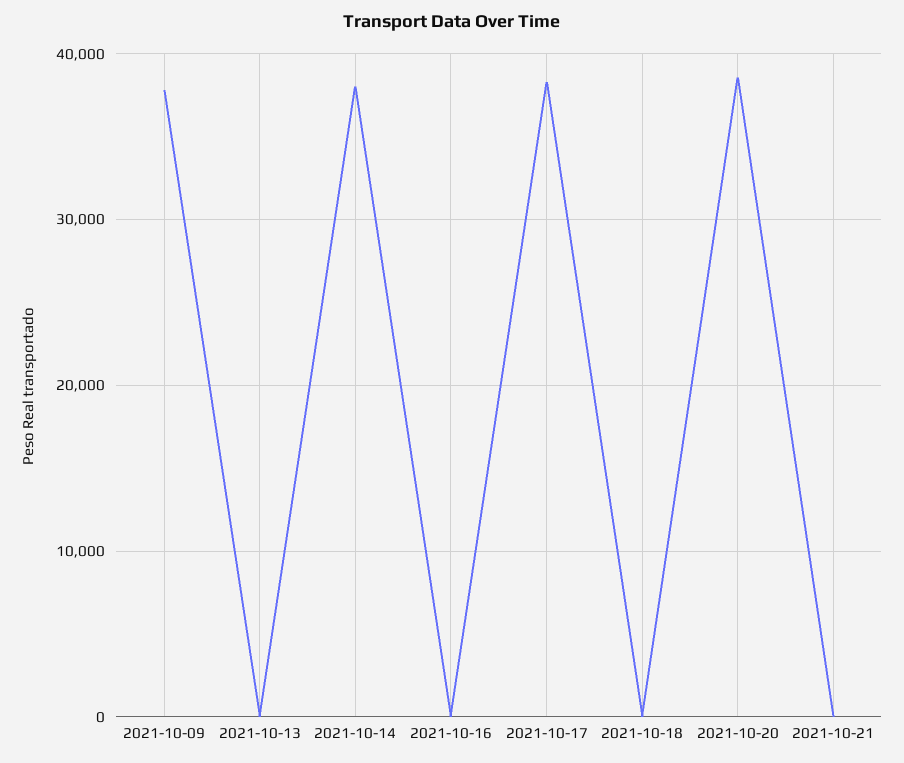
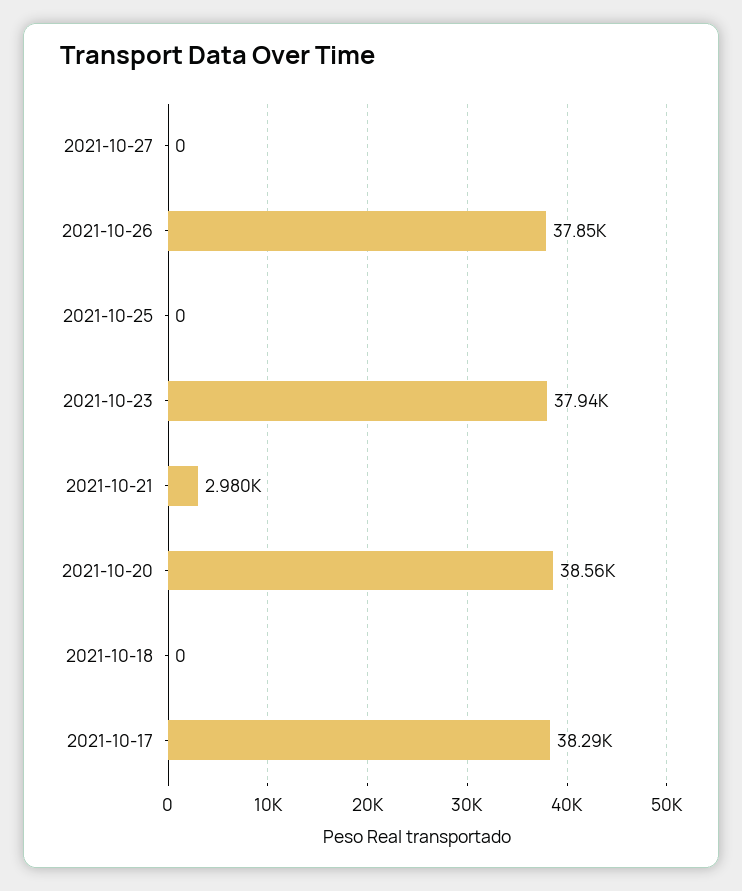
2021-10-09: 38000 -> none
2021-10-13: 0 -> none
2021-10-14: 38000 -> none
2021-10-16: 0 -> none
2021-10-21: 0 -> 2980
2021-10-27: none -> 0
2021-10-26: none -> 37850
2021-10-25: none -> 0
2021-10-23: none -> 37940

